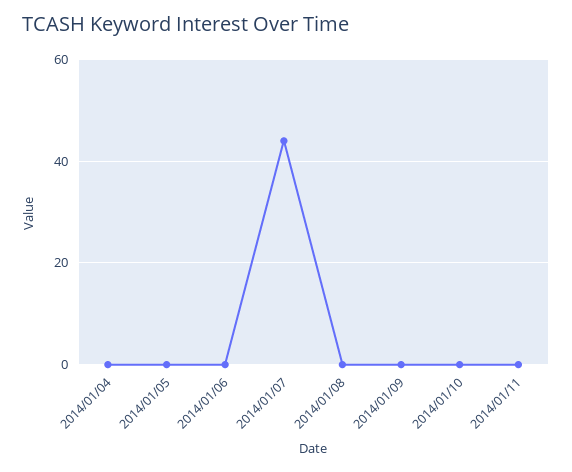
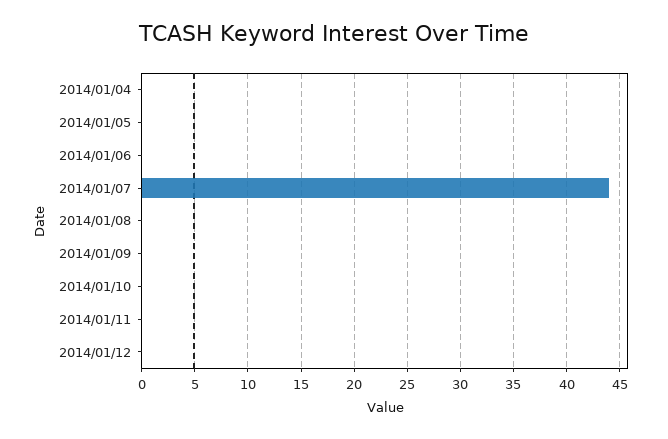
2014/01/12: none -> 0

